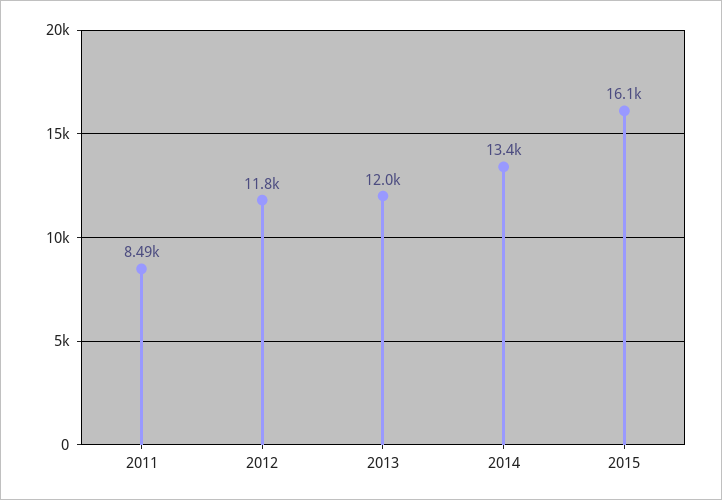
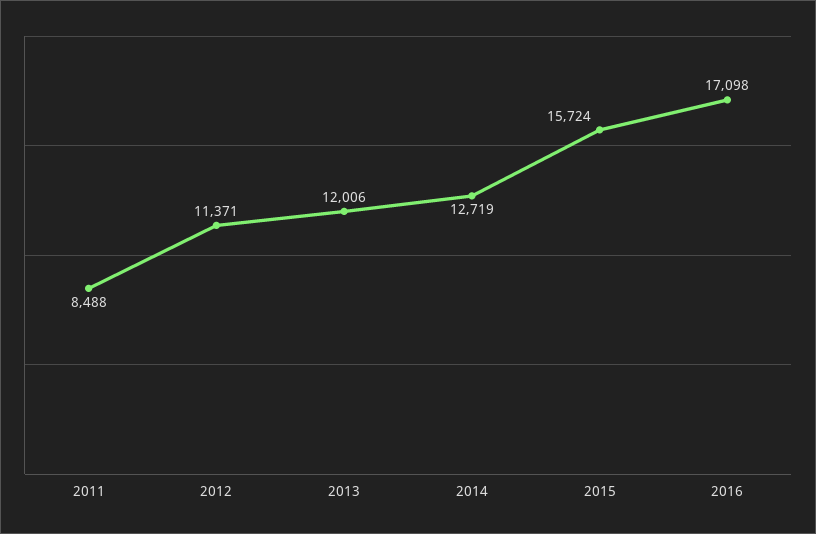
2012: 11800 -> 11371
2014: 13400 -> 12719
2015: 16100 -> 15724
2016: none -> 17098

